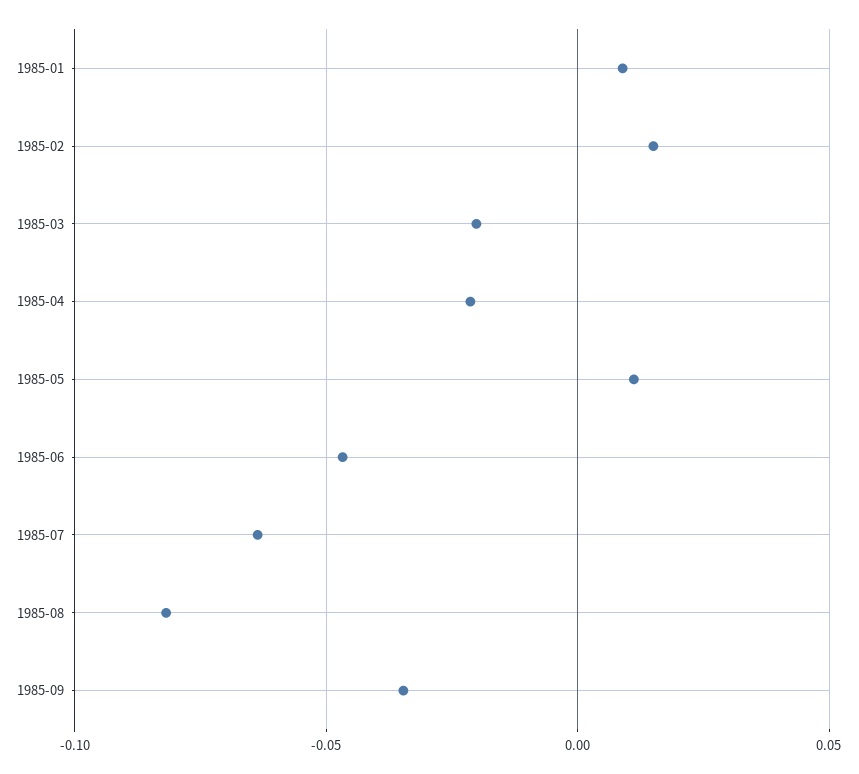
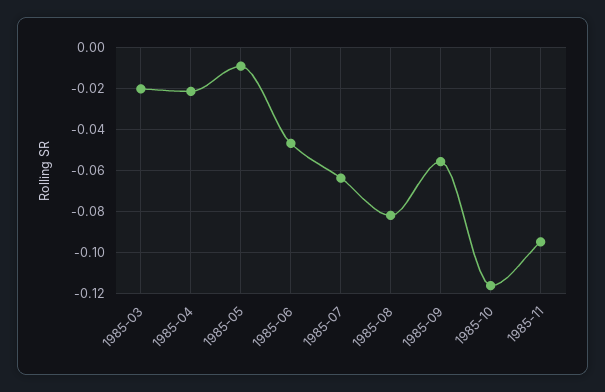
1985-01: 0.01 -> none
1985-02: 0.015 -> none
1985-05: 0.01 -> -0.01
1985-09: -0.035 -> -0.055
1985-10: none -> -0.115
1985-11: none -> -0.095

